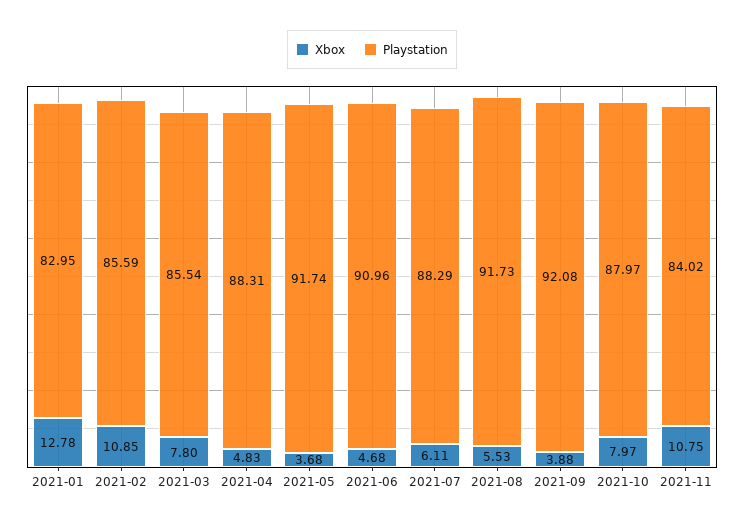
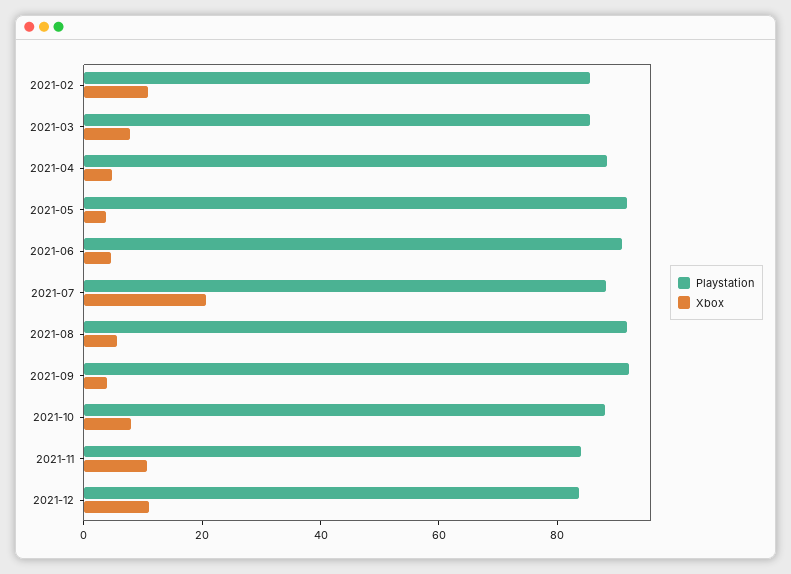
Xbox, 2021-01: 12.78 -> none
Playstation, 2021-01: 82.95 -> none
Xbox, 2021-07: 6.11 -> 20
Playstation, 2021-12: none -> 85
Xbox, 2021-12: none -> 10

